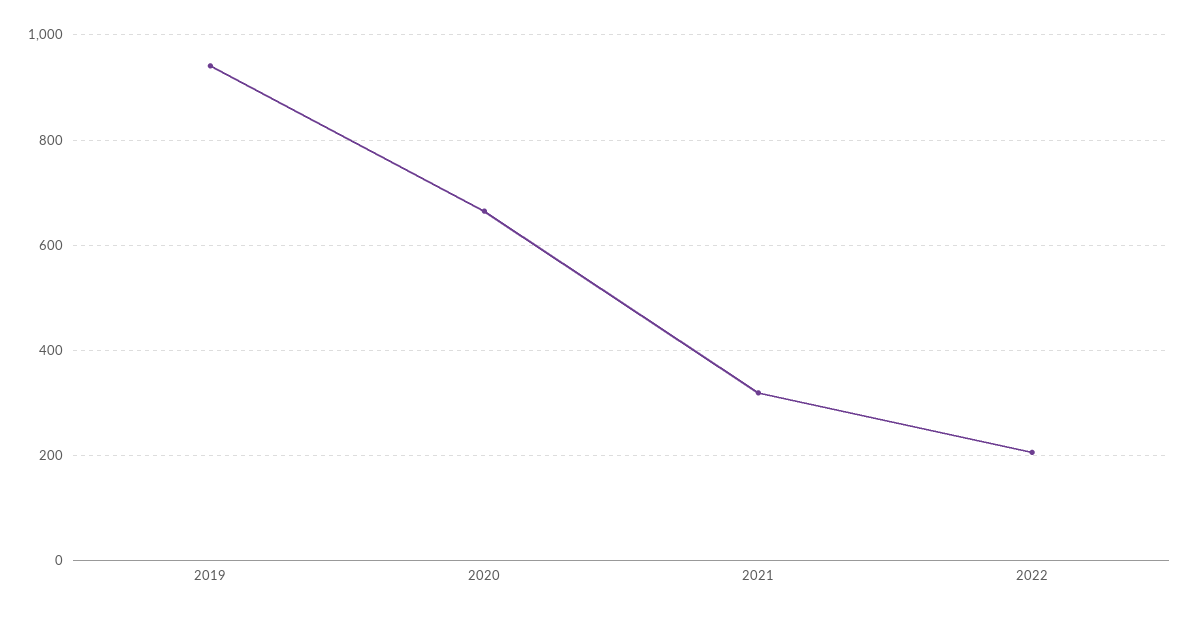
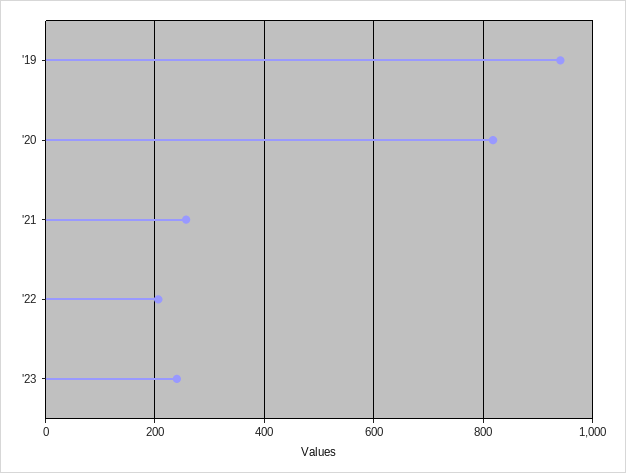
2020: 660 -> 820
2021: 320 -> 260
'23: none -> 240

